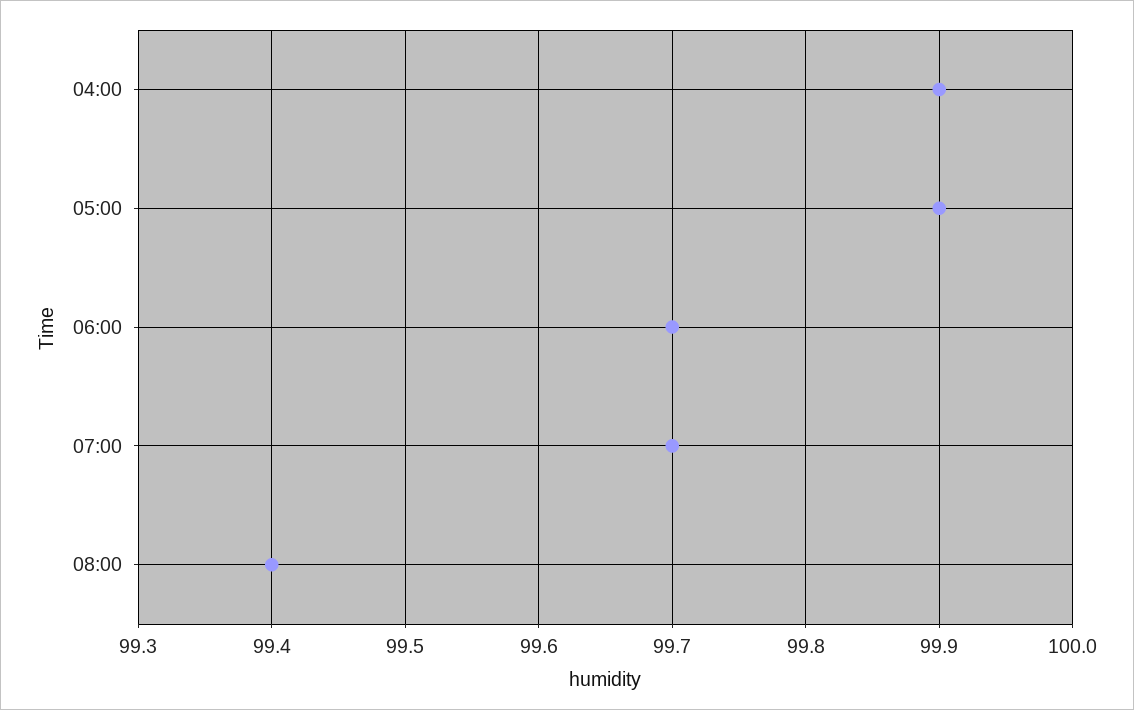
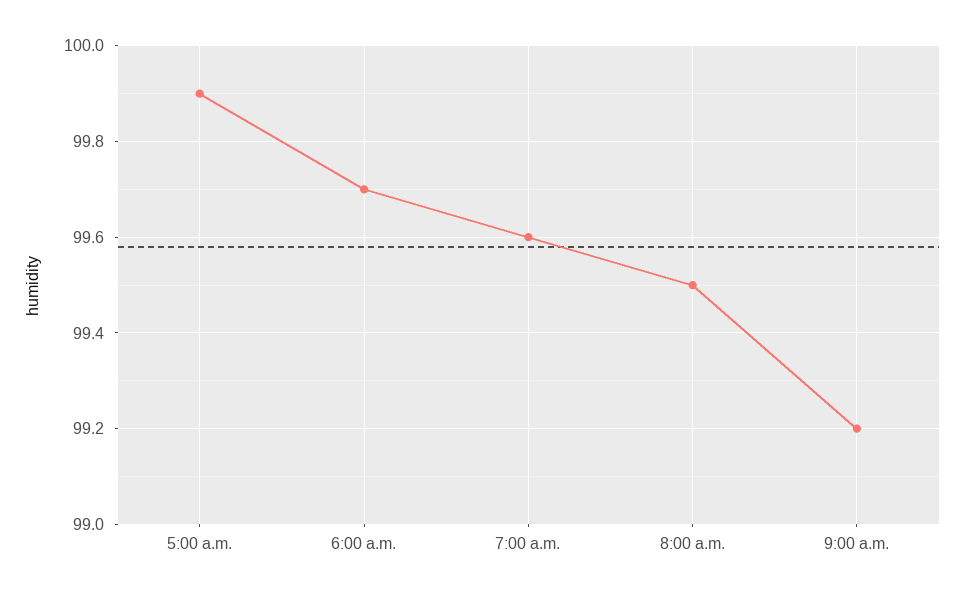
04:00: 99.9 -> none
07:00: 99.7 -> 99.6
08:00: 99.4 -> 99.5
9:00 a.m.: none -> 99.2

